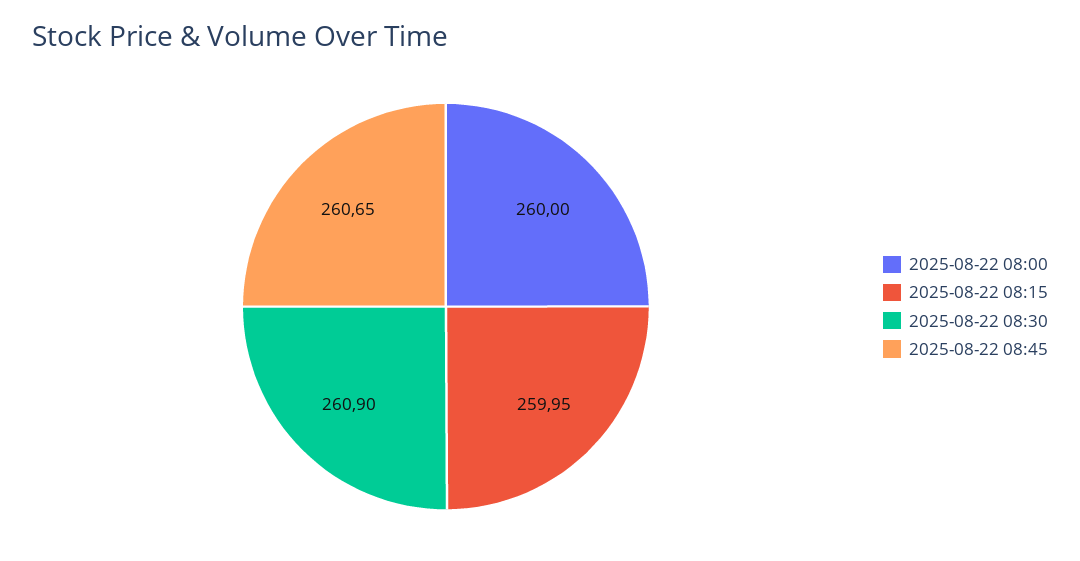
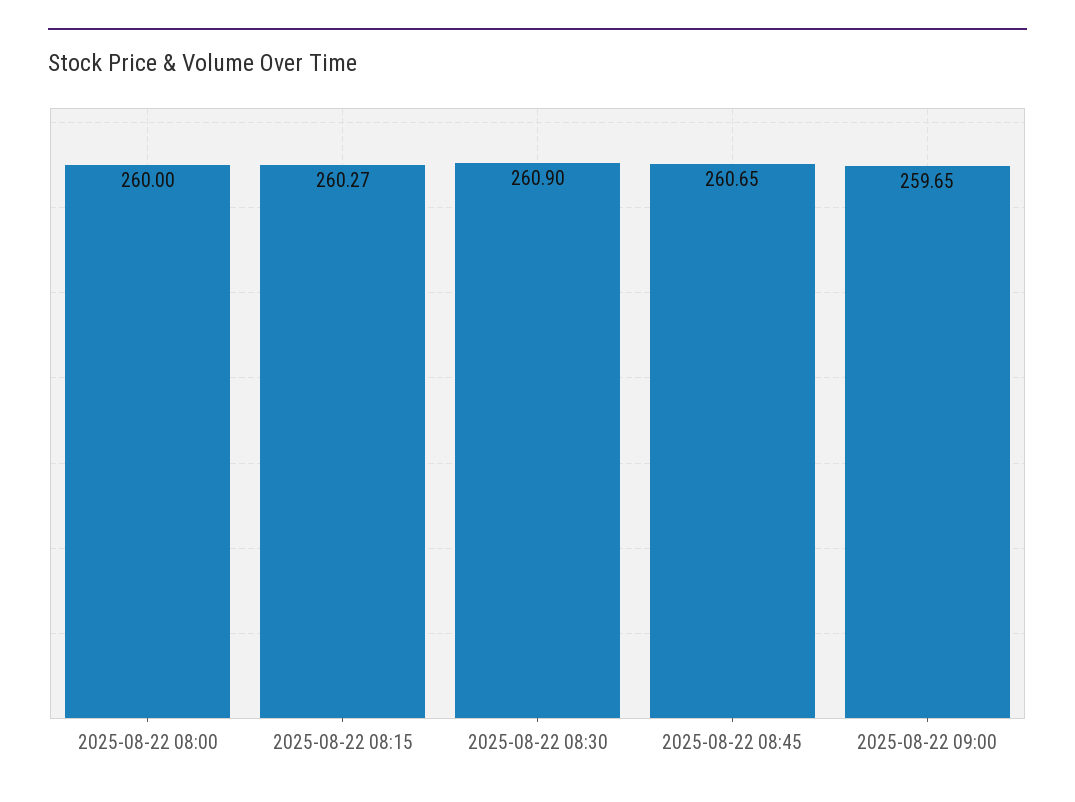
2025-08-22 08:15: 259.95 -> 260.27
2025-08-22 09:00: none -> 259.65

